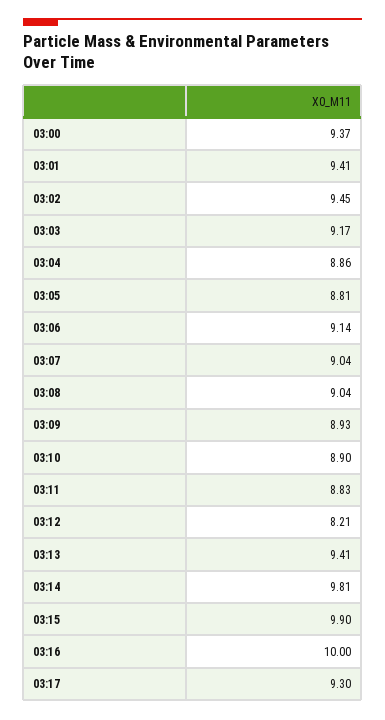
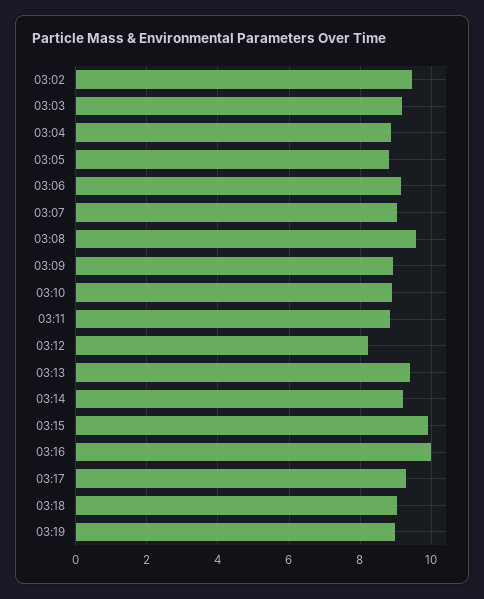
03:00: 9.37 -> none
03:01: 9.41 -> none
03:08: 9.04 -> 9.6
03:14: 9.81 -> 9.2
03:18: none -> 9
03:19: none -> 9

